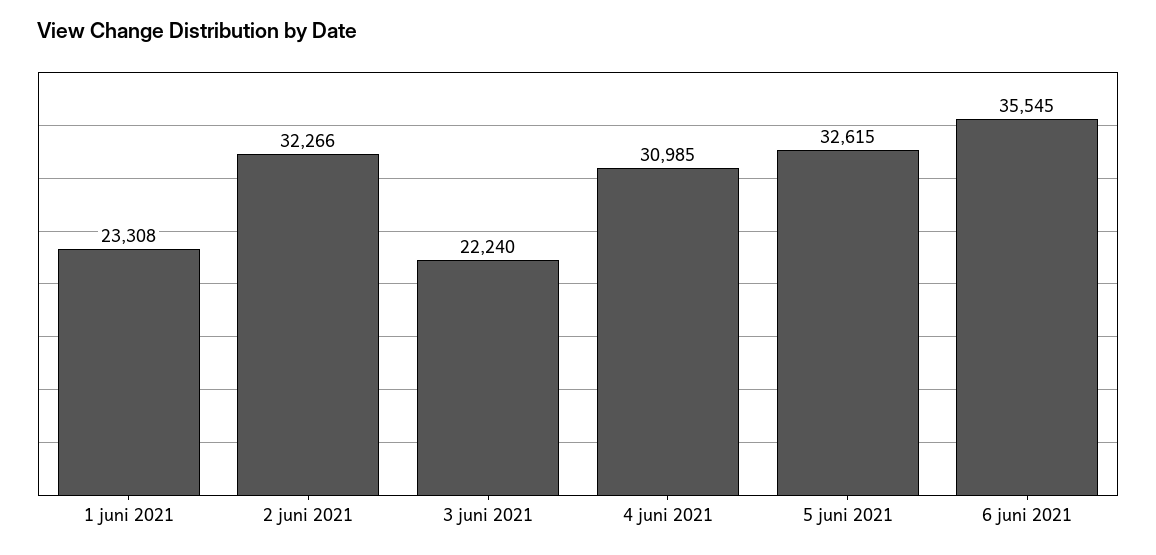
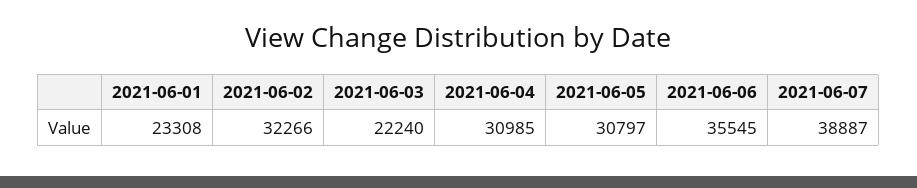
5 juni 2021: 32615 -> 30797
2021-06-07: none -> 38887

